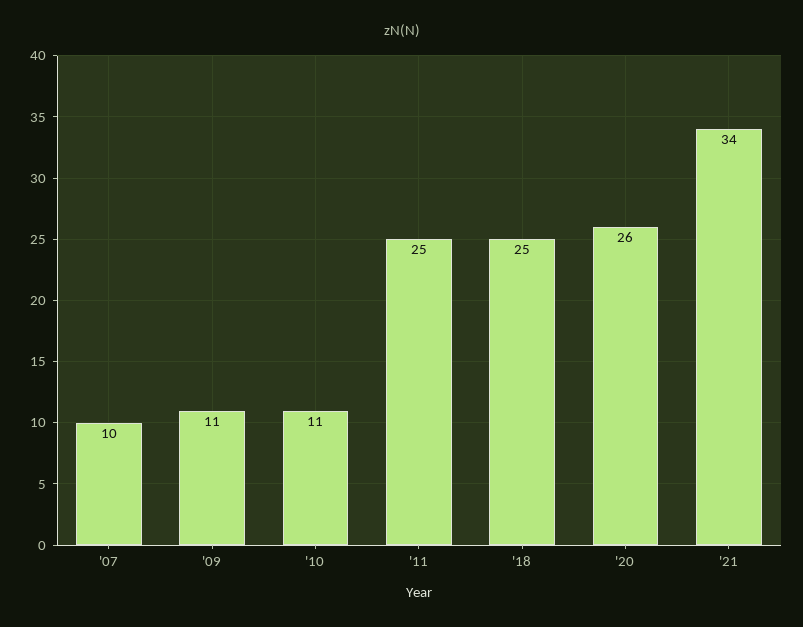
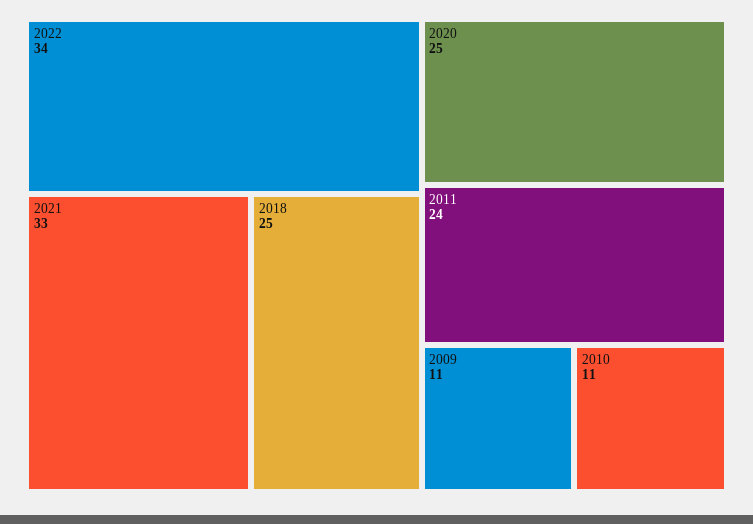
'07: 10 -> none
'11: 25 -> 24
'20: 26 -> 25
'21: 34 -> 33
2022: none -> 34

